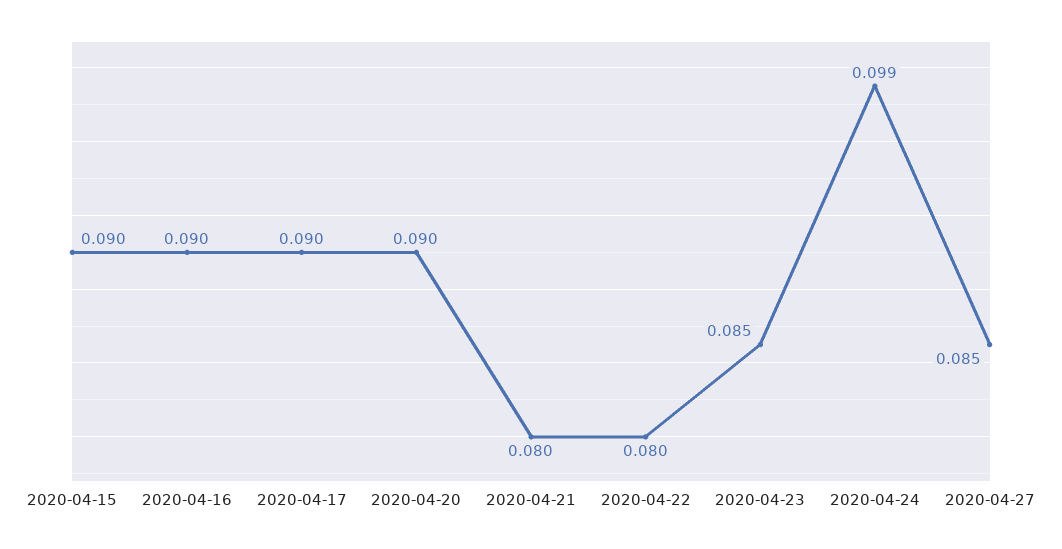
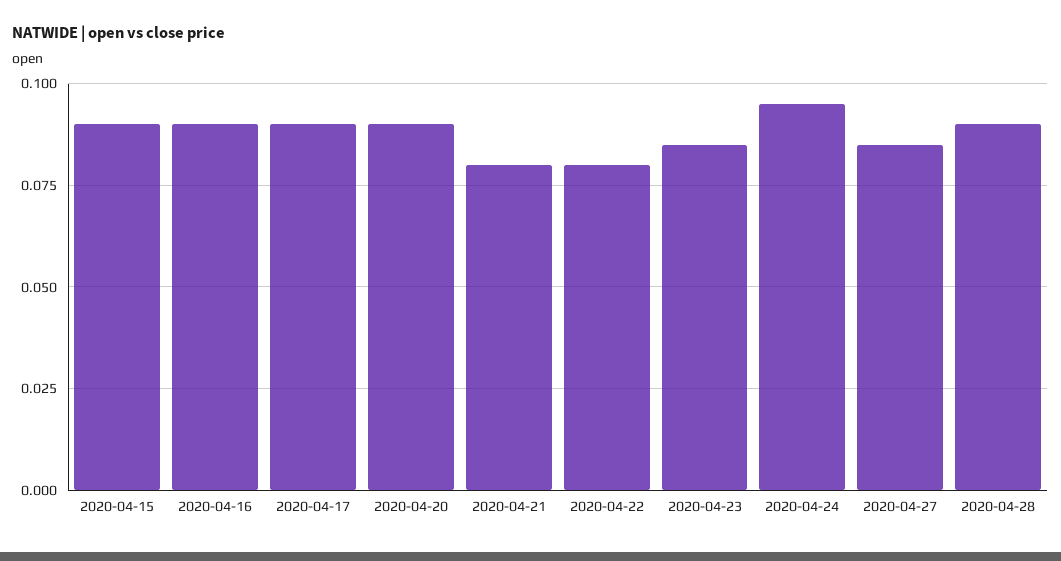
2020-04-24: 0.099 -> 0.095
2020-04-28: none -> 0.09

